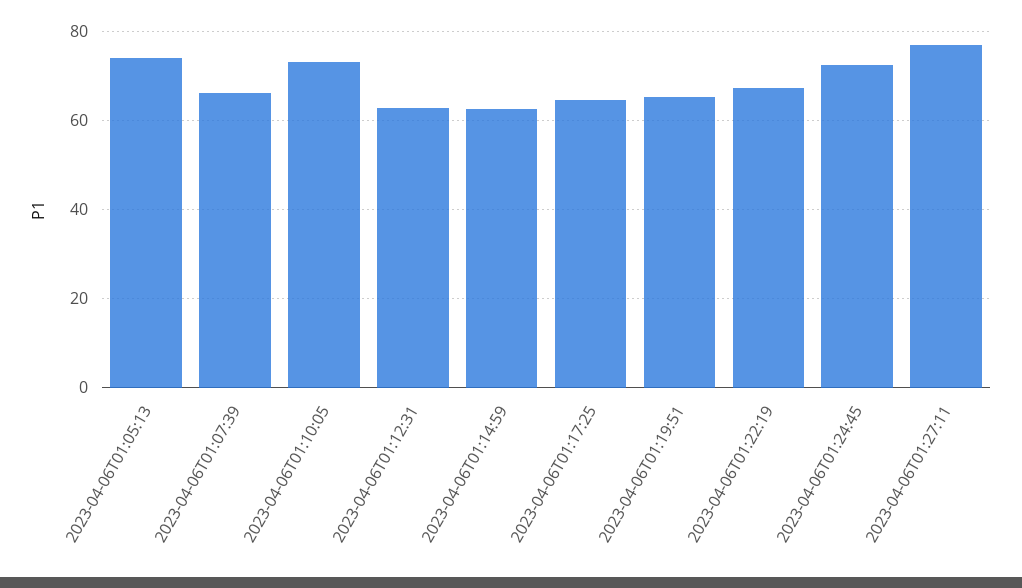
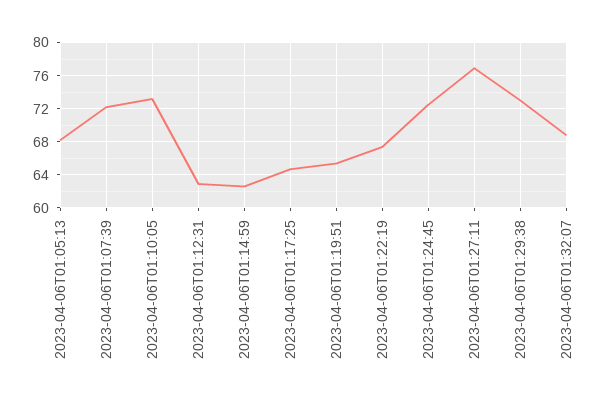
2023-04-06T01:05:13: 74 -> 68
2023-04-06T01:07:39: 66 -> 72
2023-04-06T01:29:38: none -> 73
2023-04-06T01:32:07: none -> 69

